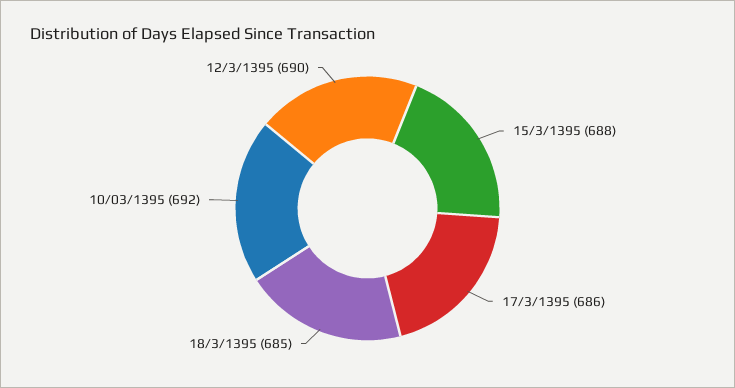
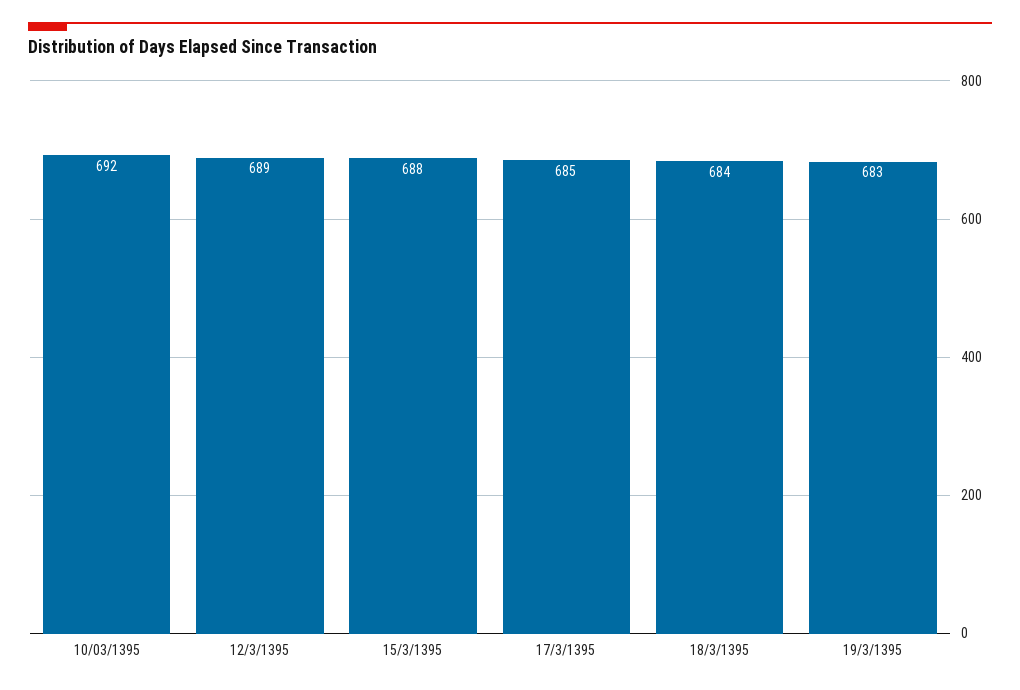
17/3/1395: 686 -> 685
18/3/1395: 685 -> 684
12/3/1395: 690 -> 689
19/3/1395: none -> 683

